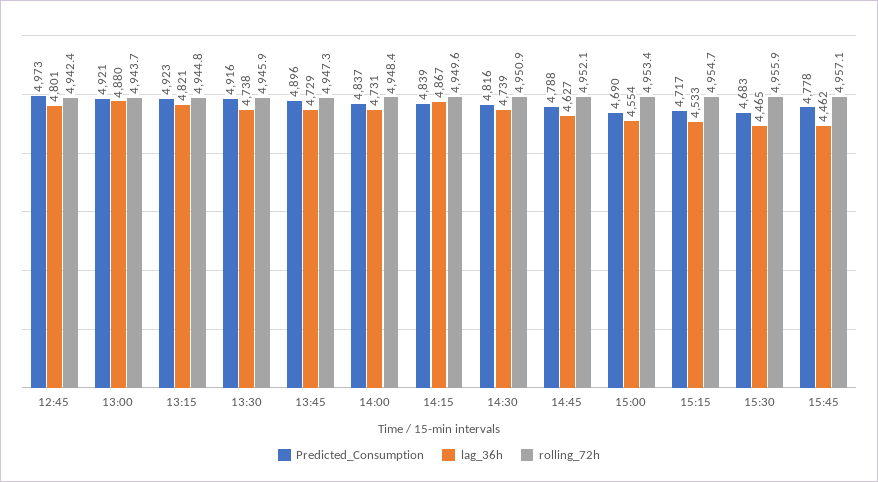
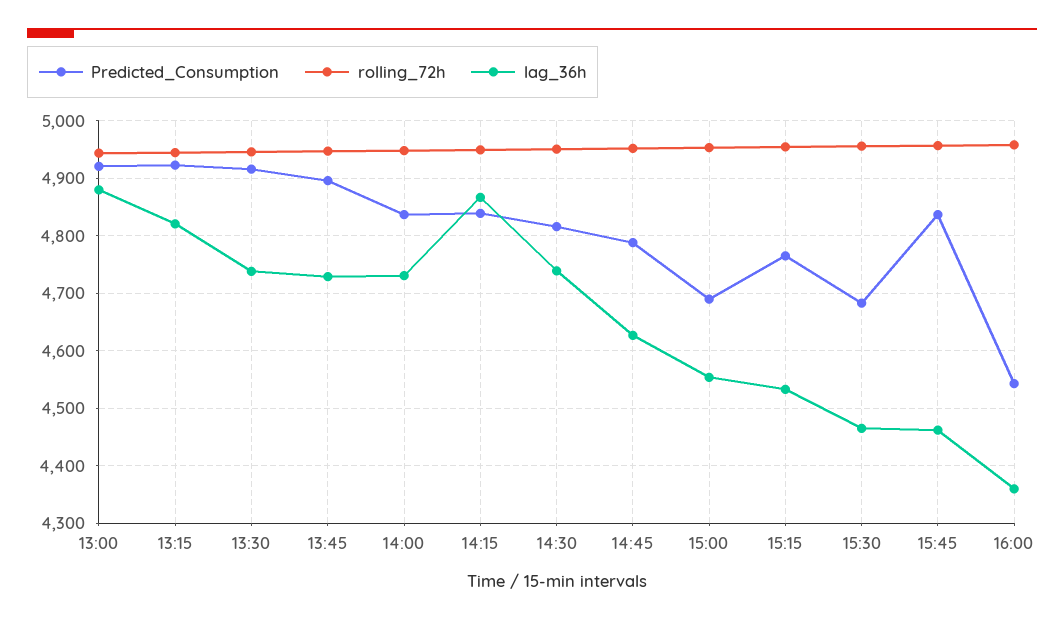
Predicted_Consumption, 12:45: 4973 -> none
lag_36h, 12:45: 4801 -> none
rolling_72h, 12:45: 4942.4 -> none
Predicted_Consumption, 15:15: 4717 -> 4760
Predicted_Consumption, 15:45: 4778 -> 4840
Predicted_Consumption, 16:00: none -> 4540
rolling_72h, 16:00: none -> 4960
lag_36h, 16:00: none -> 4360

